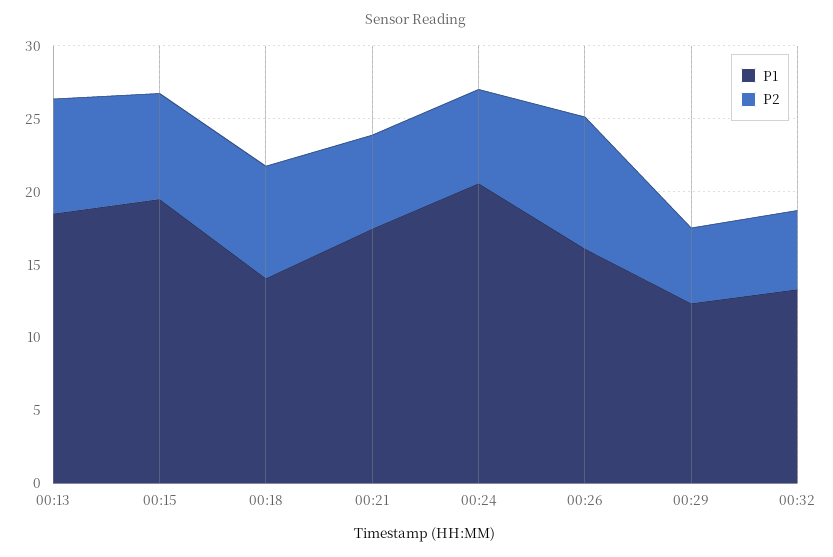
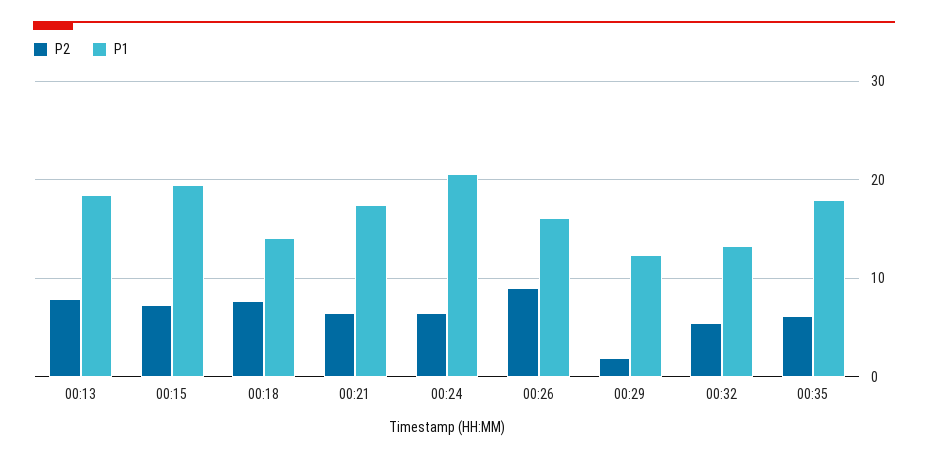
P2, 00:29: 5 -> 2
P2, 00:35: none -> 6
P1, 00:35: none -> 18

